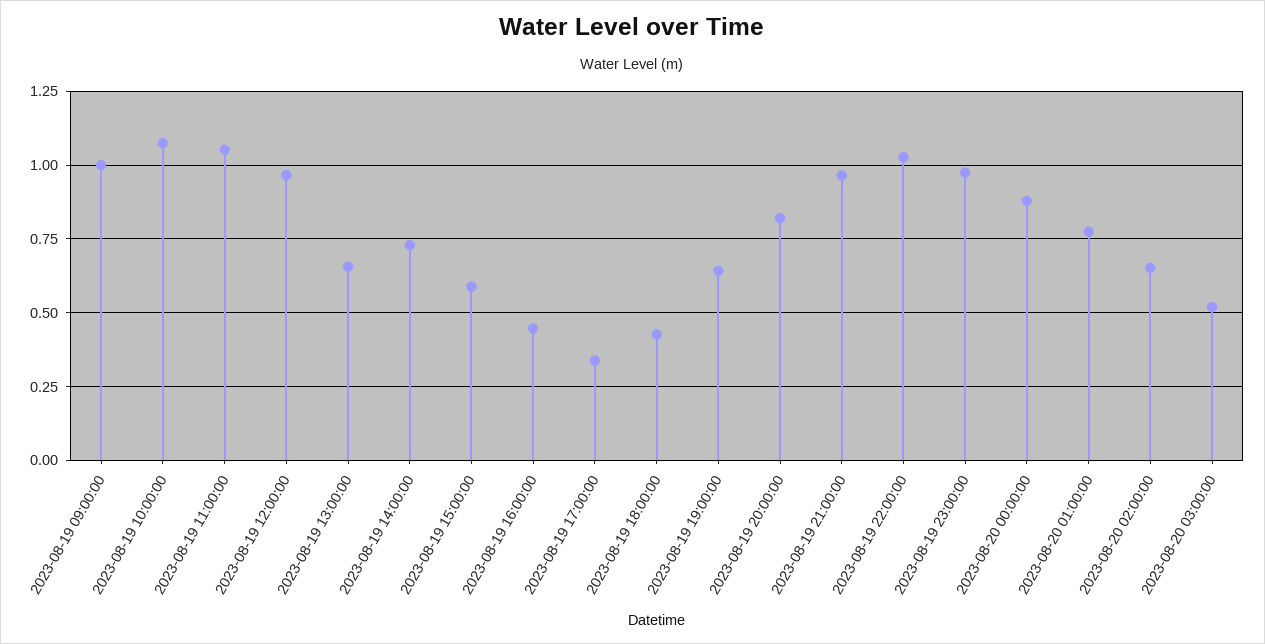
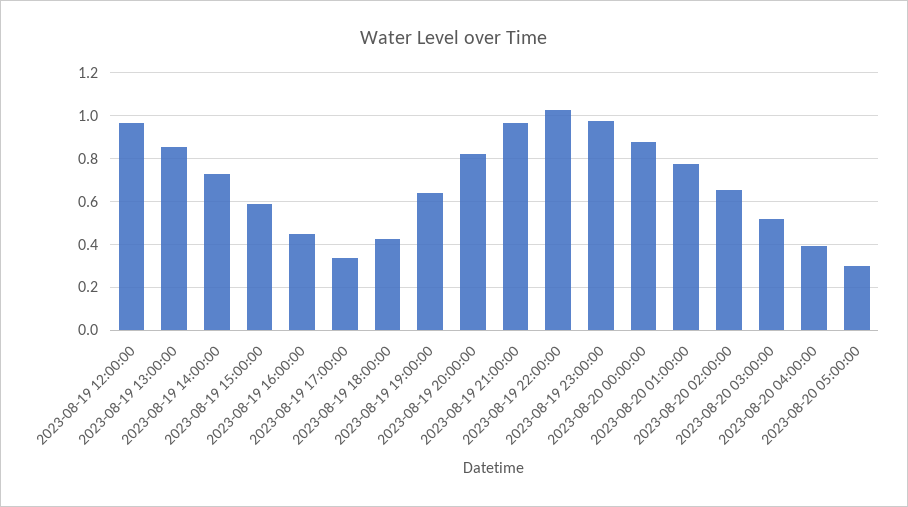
2023-08-19 09:00:00: 1 -> none
2023-08-19 10:00:00: 1.075 -> none
2023-08-19 11:00:00: 1.05 -> none
2023-08-19 13:00:00: 0.65 -> 0.85
2023-08-20 04:00:00: none -> 0.4
2023-08-20 05:00:00: none -> 0.3

